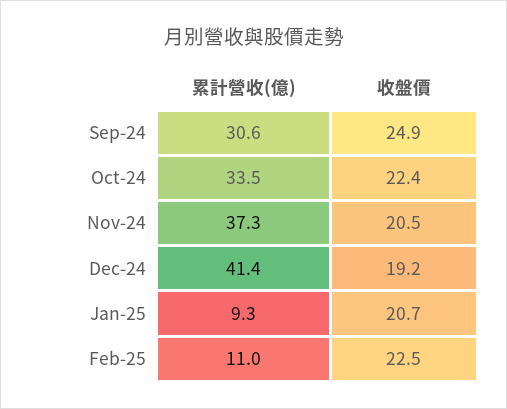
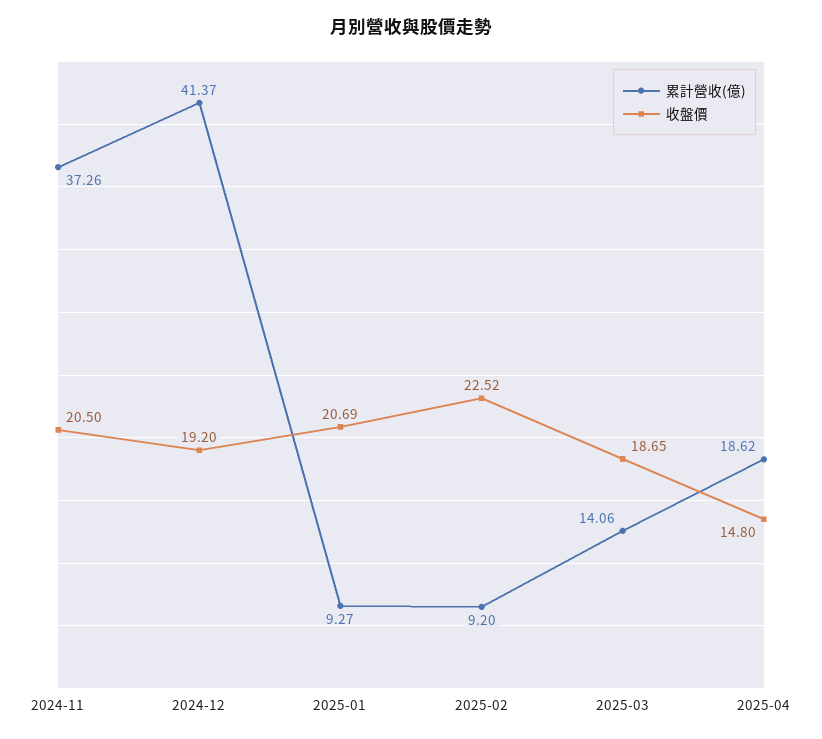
累計營收(億), Sep-24: 30.6 -> none
收盤價, Sep-24: 24.9 -> none
累計營收(億), Oct-24: 33.5 -> none
收盤價, Oct-24: 22.4 -> none
累計營收(億), Feb-25: 11 -> 9.2
累計營收(億), 2025-03: none -> 14.06
收盤價, 2025-03: none -> 18.65
累計營收(億), 2025-04: none -> 18.62
收盤價, 2025-04: none -> 14.8

